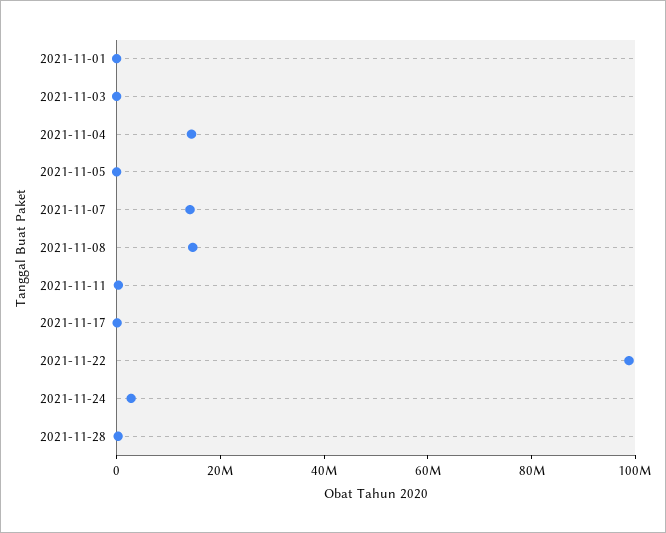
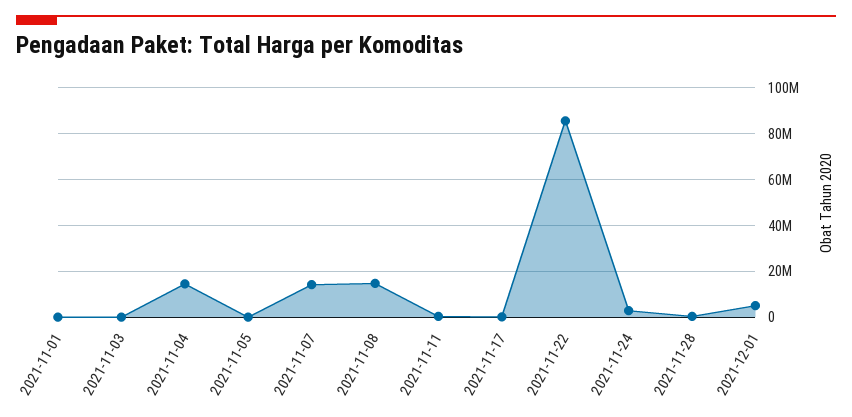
2021-11-22: 100000000 -> 85000000
2021-12-01: none -> 5000000

